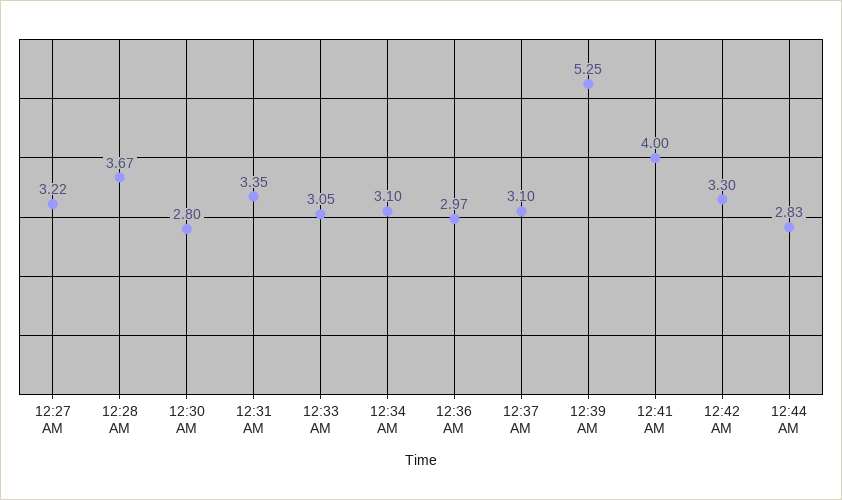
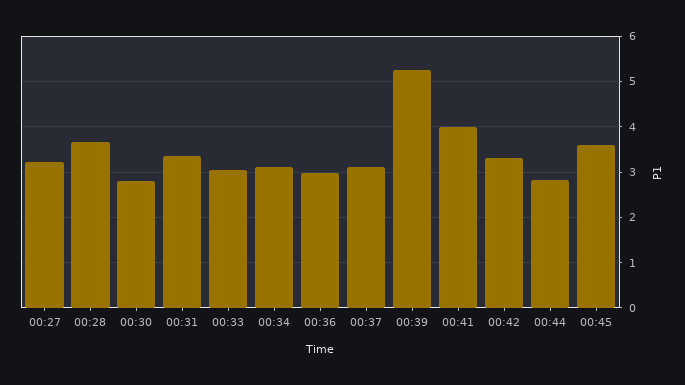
00:45: none -> 3.6

